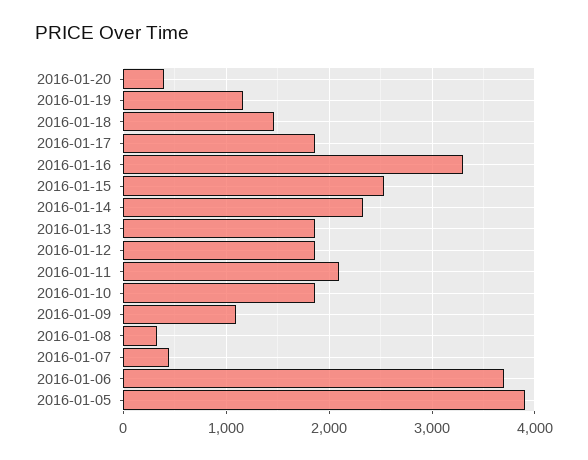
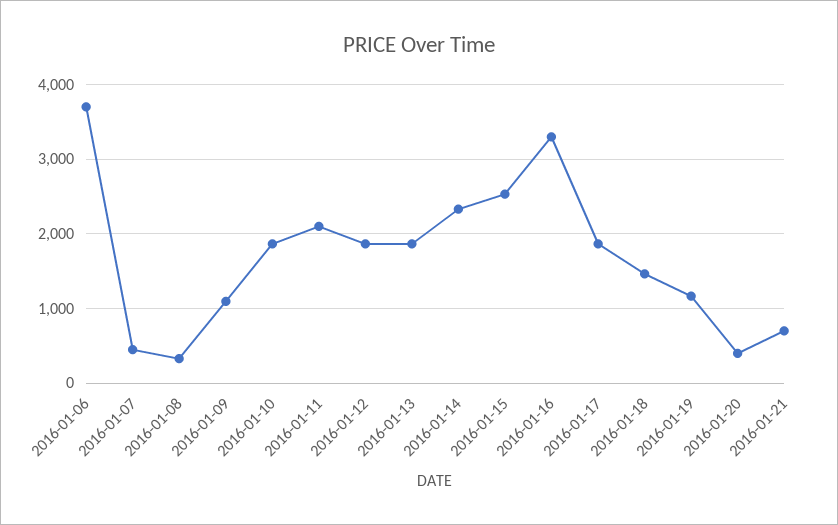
2016-01-05: 3900 -> none
2016-01-21: none -> 700

